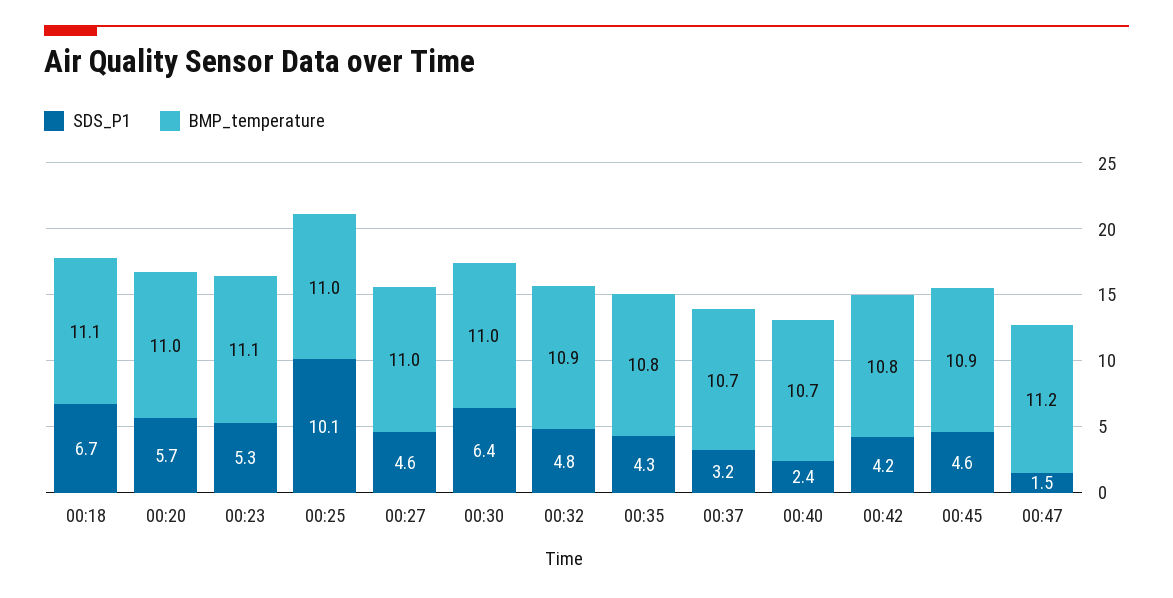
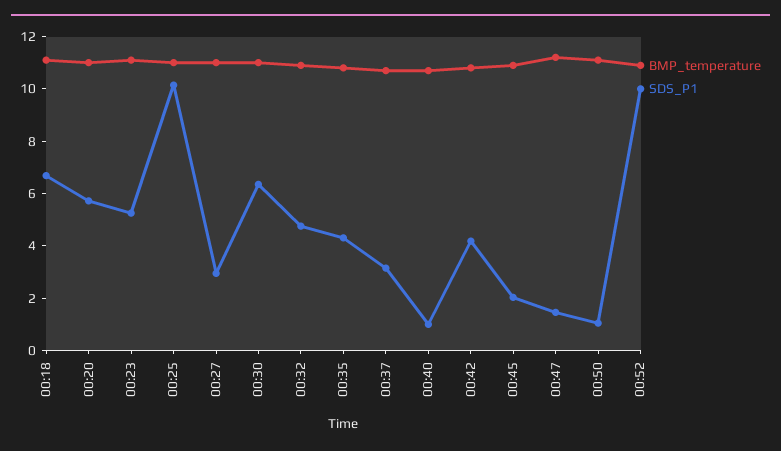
SDS_P1, 00:27: 4.6 -> 3
SDS_P1, 00:40: 2.4 -> 1
SDS_P1, 00:45: 4.6 -> 2
BMP_temperature, 00:50: none -> 11
SDS_P1, 00:50: none -> 1
BMP_temperature, 00:52: none -> 11
SDS_P1, 00:52: none -> 10

